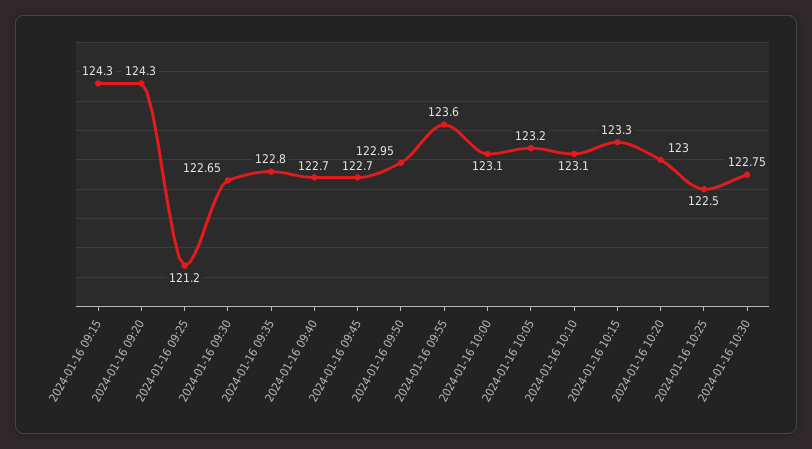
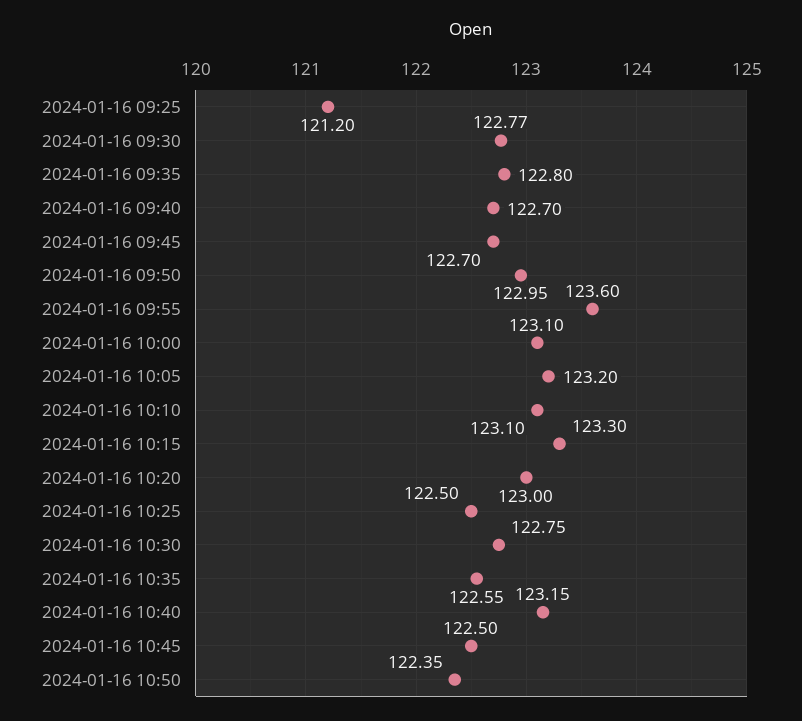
2024-01-16 09:15: 124.3 -> none
2024-01-16 09:20: 124.3 -> none
2024-01-16 09:30: 122.65 -> 122.77
2024-01-16 10:35: none -> 122.55
2024-01-16 10:40: none -> 123.15
2024-01-16 10:45: none -> 122.5
2024-01-16 10:50: none -> 122.35

